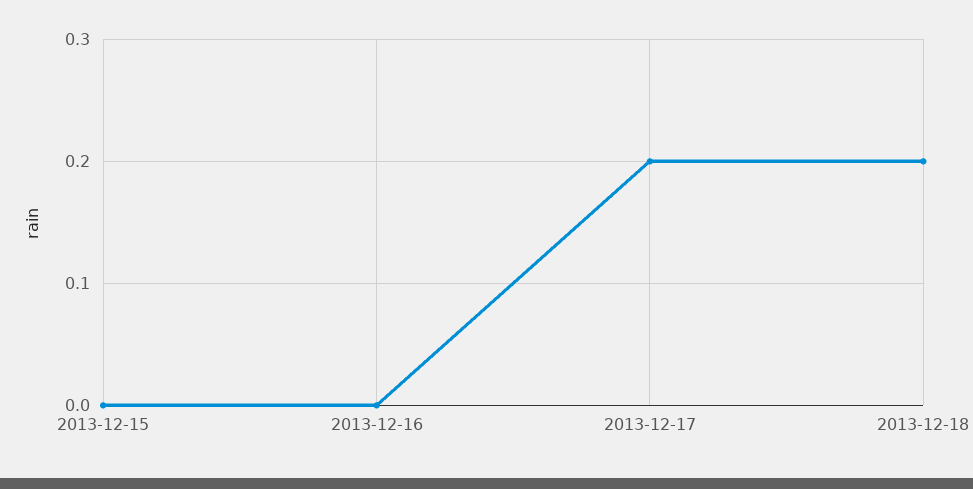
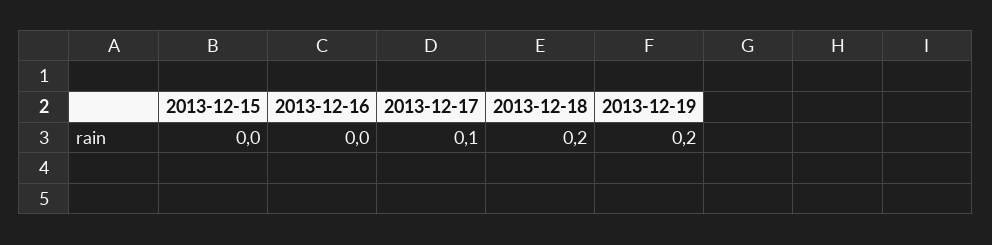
2013-12-17: 0.2 -> 0.1
2013-12-19: none -> 0.2

